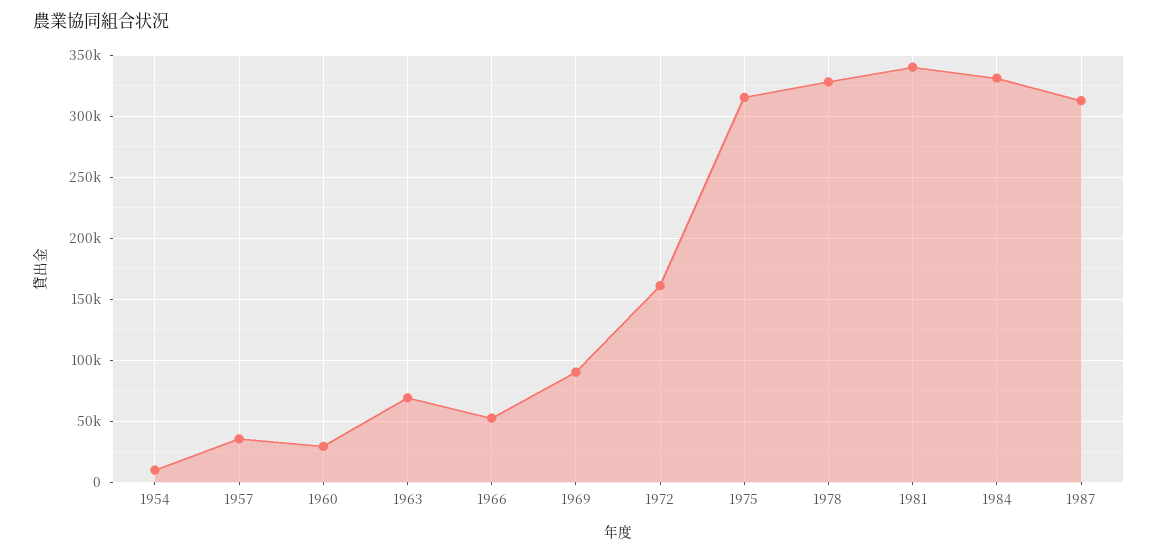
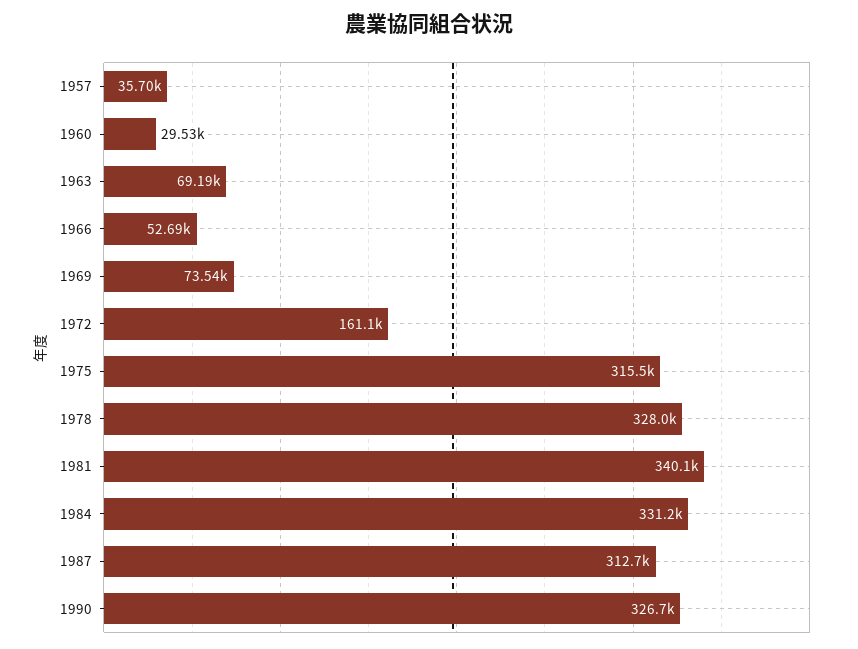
1954: 10000 -> none
1969: 90000 -> 73540
1990: none -> 326700

